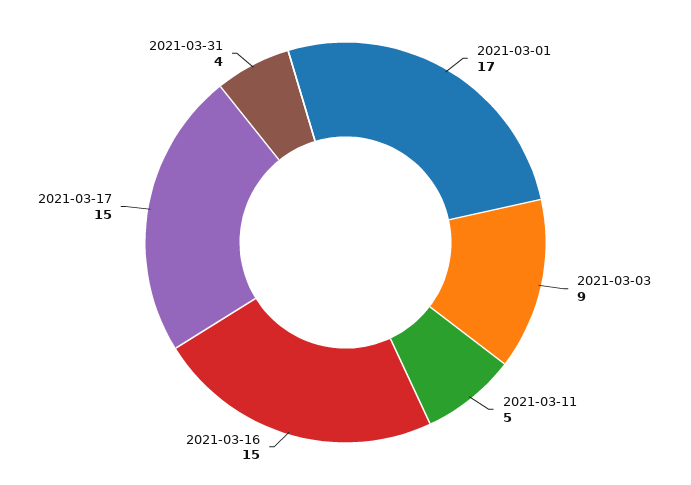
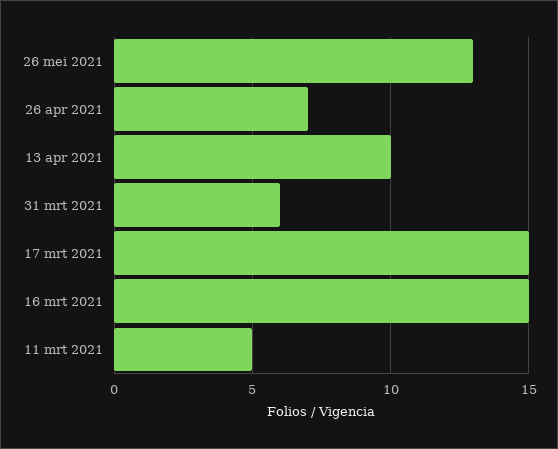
2021-03-01: 17 -> none
2021-03-03: 9 -> none
2021-03-31: 4 -> 6
26 mei 2021: none -> 13
26 apr 2021: none -> 7
13 apr 2021: none -> 10

